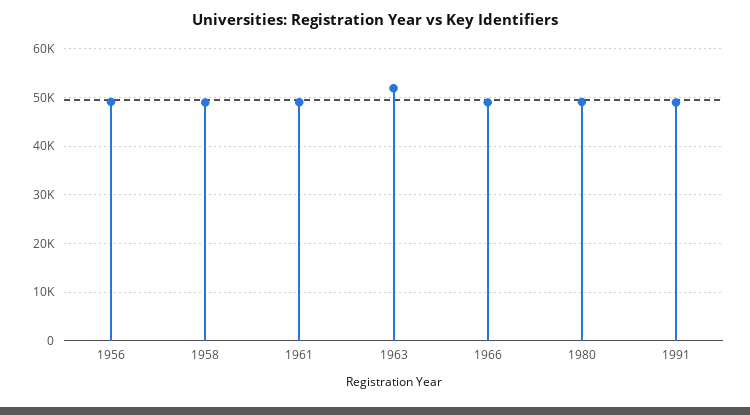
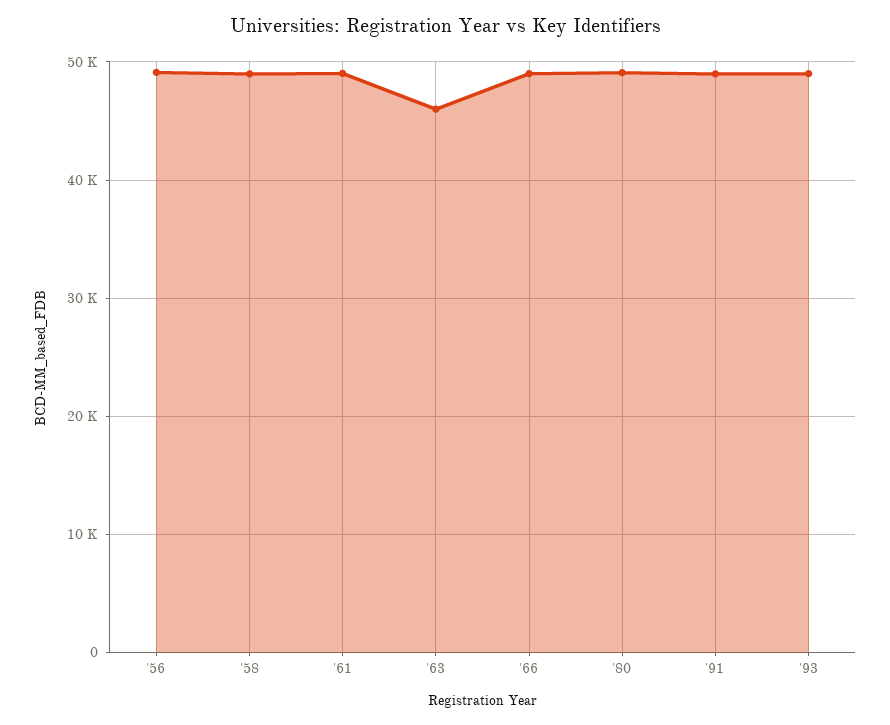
1963: 52000 -> 46000
'93: none -> 49000

